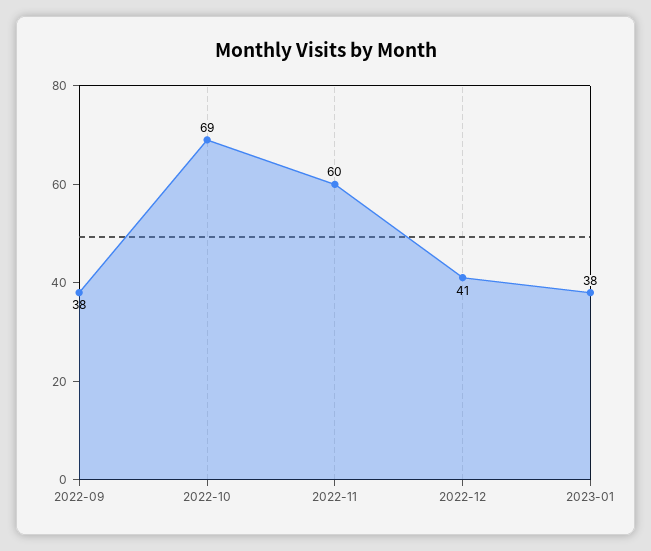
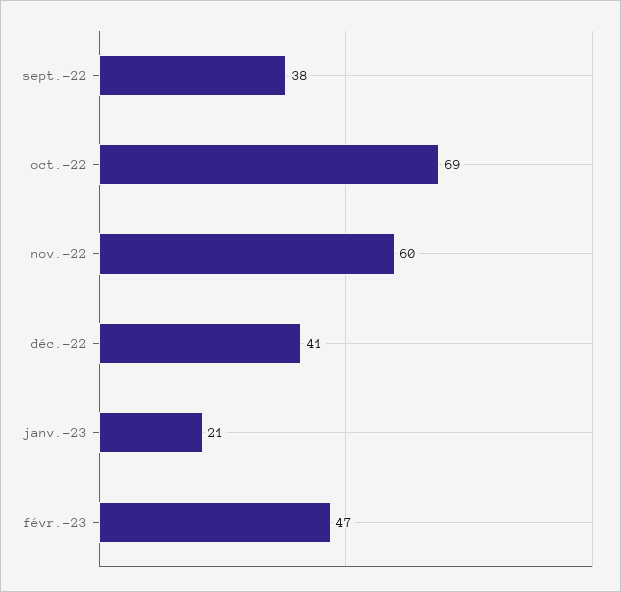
2023-01: 38 -> 21
févr.-23: none -> 47

